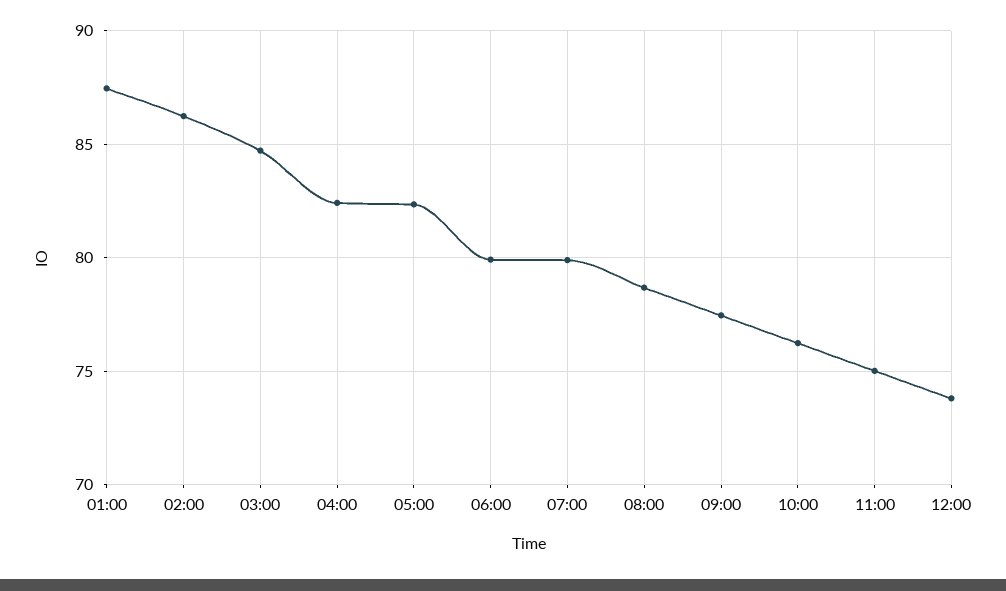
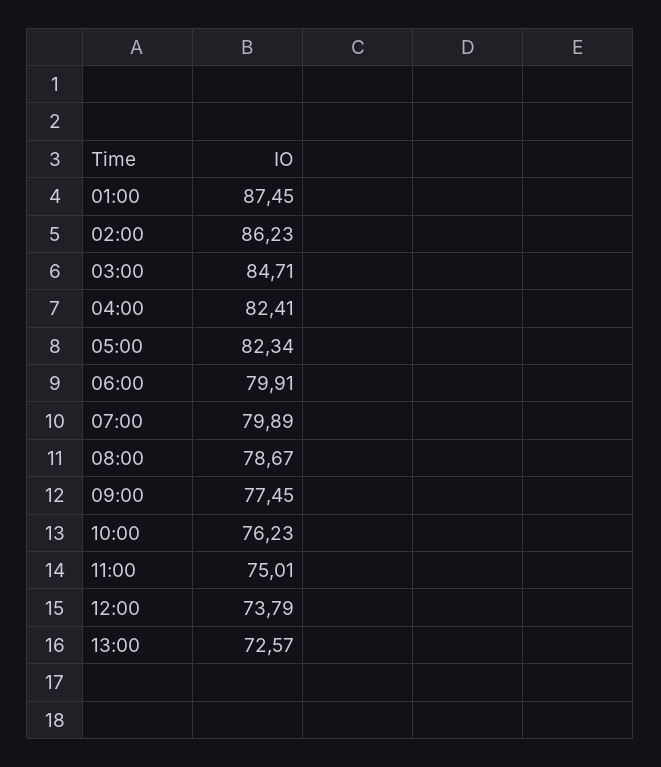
13:00: none -> 72.57

